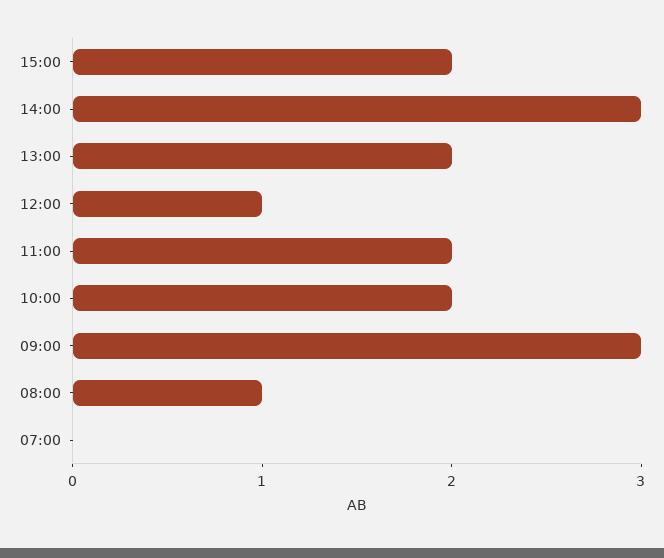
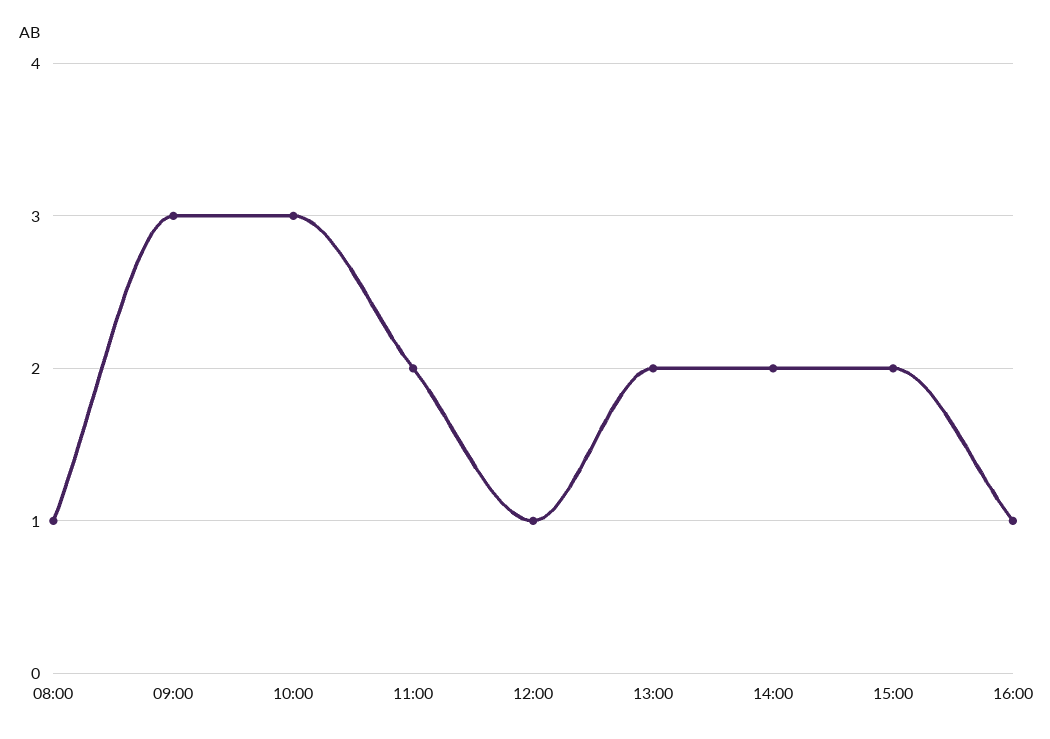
14:00: 3 -> 2
10:00: 2 -> 3
07:00: 0 -> none
16:00: none -> 1

